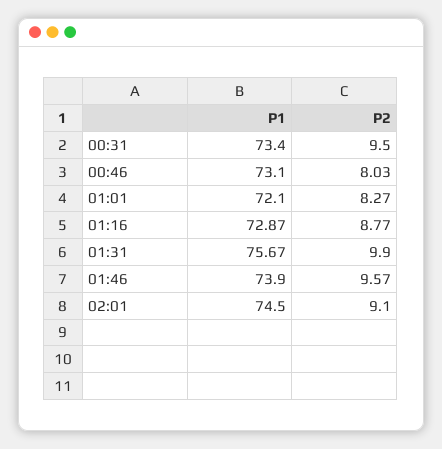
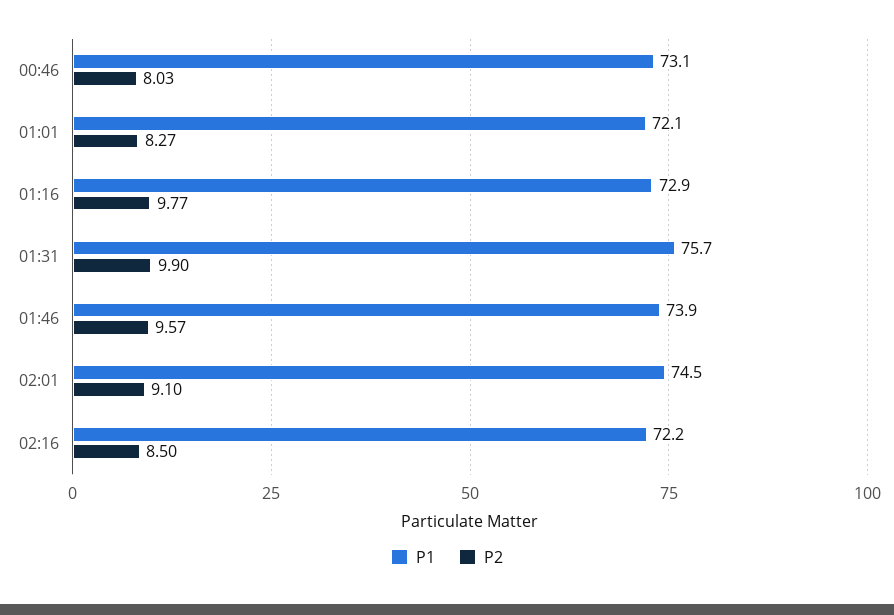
P1, 00:31: 73.4 -> none
P2, 00:31: 9.5 -> none
P2, 01:16: 8.77 -> 9.77
P1, 02:16: none -> 72.2
P2, 02:16: none -> 8.5

